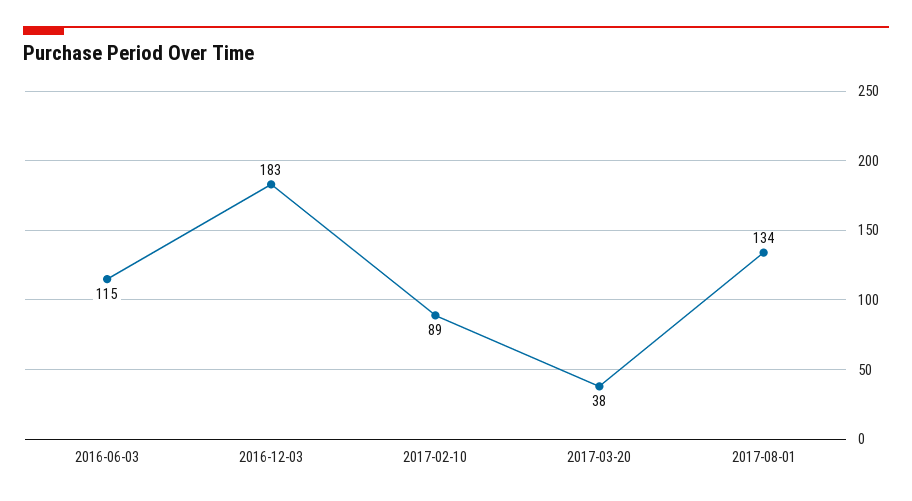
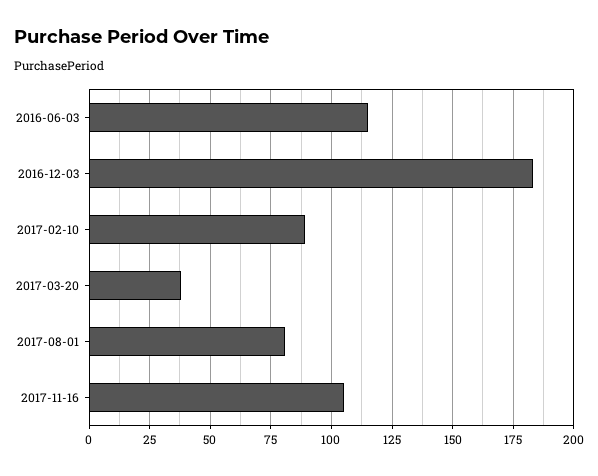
2017-08-01: 134 -> 80
2017-11-16: none -> 105

